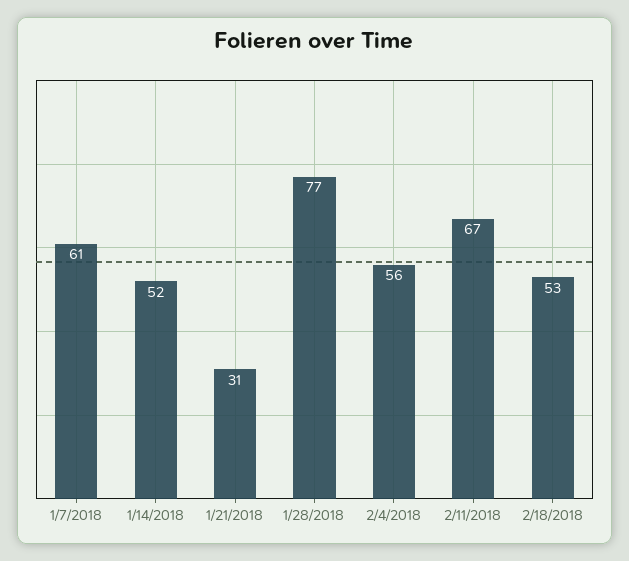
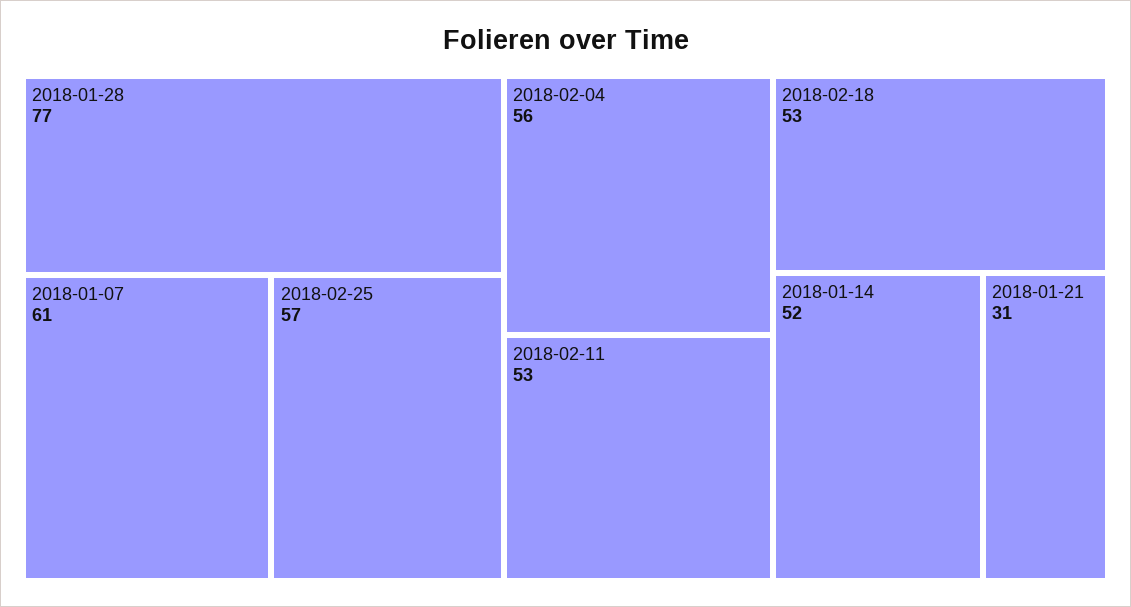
2/11/2018: 67 -> 53
2018-02-25: none -> 57

